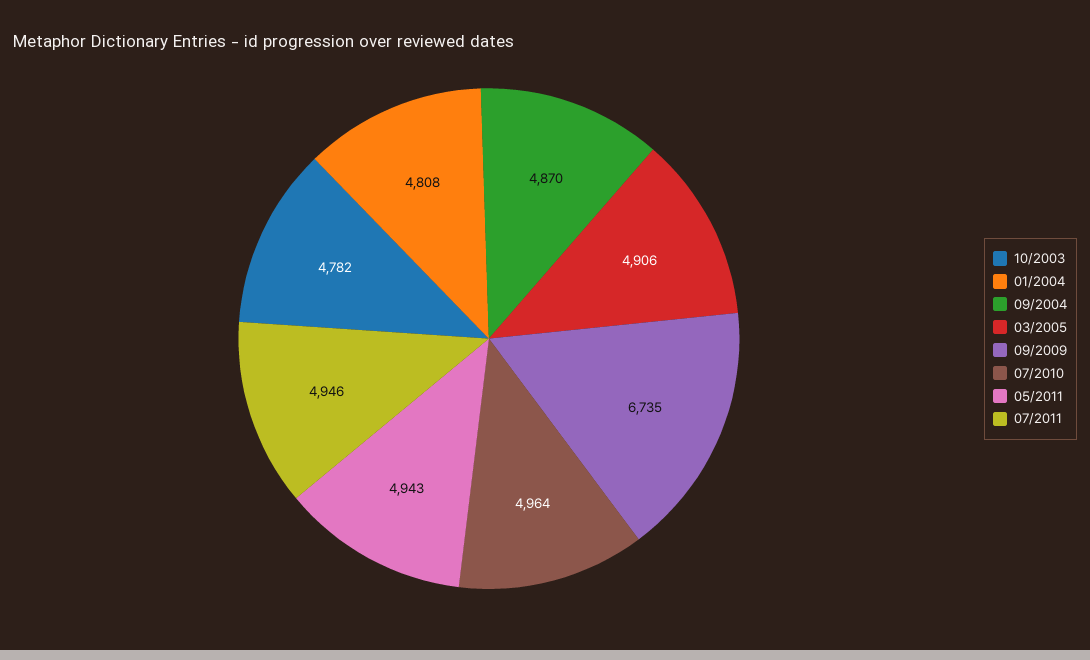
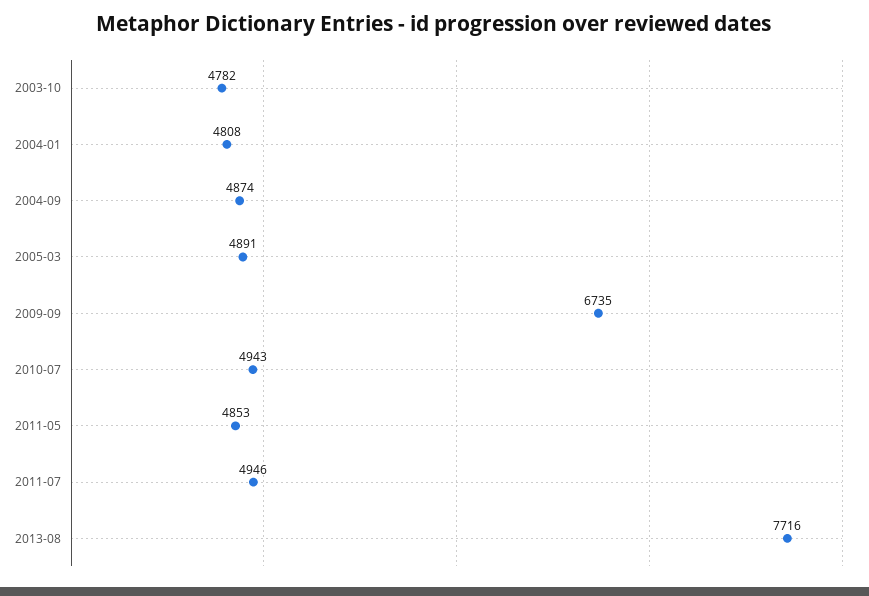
09/2004: 4870 -> 4874
03/2005: 4906 -> 4891
07/2010: 4964 -> 4943
05/2011: 4943 -> 4853
2013-08: none -> 7716

